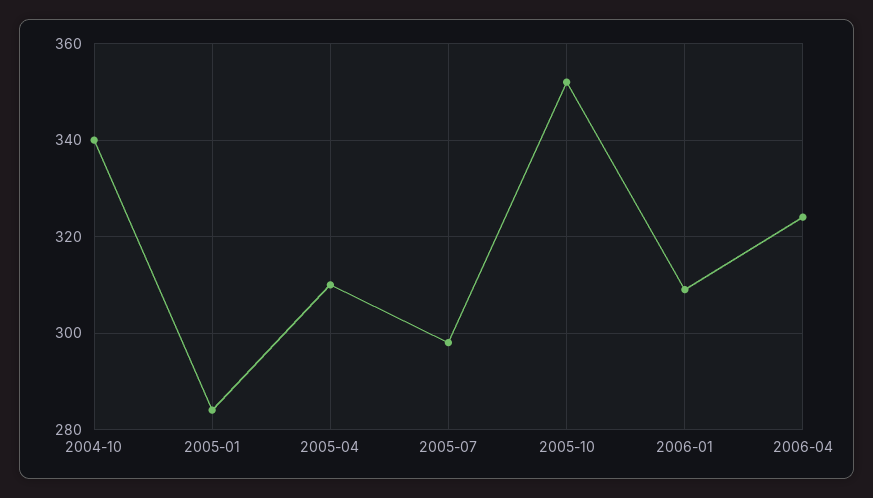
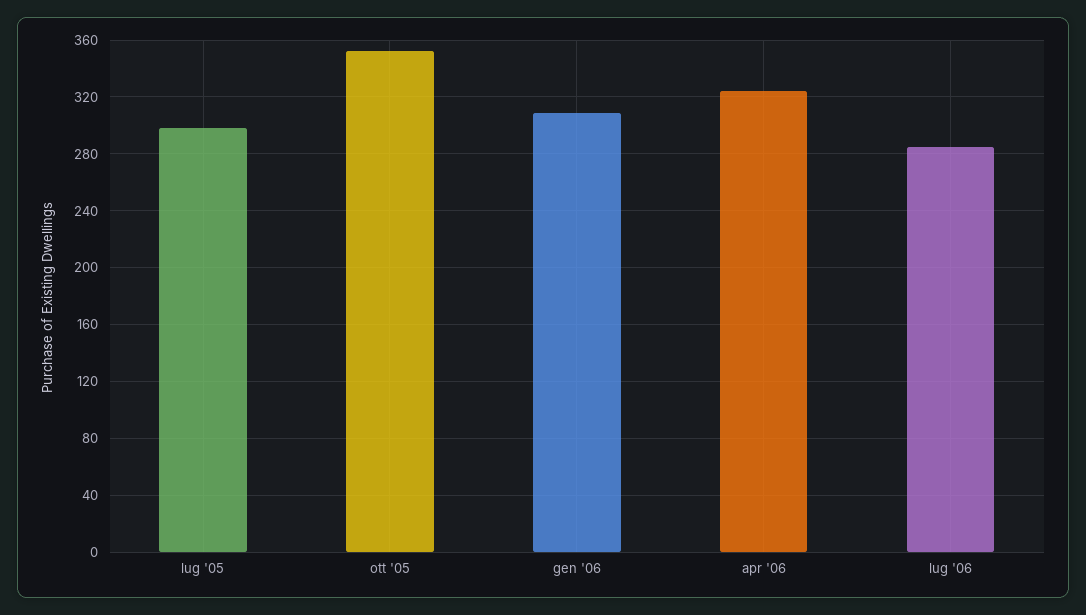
2004-10: 340 -> none
2005-01: 285 -> none
2005-04: 310 -> none
lug '06: none -> 285

